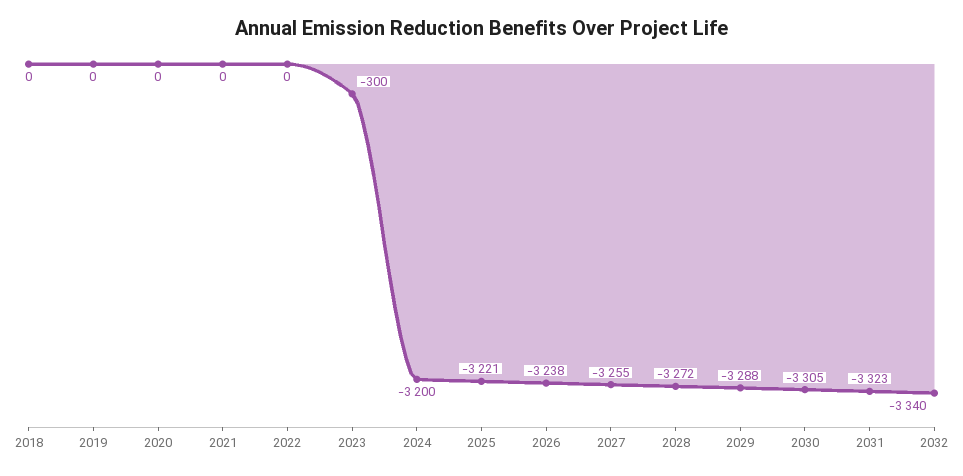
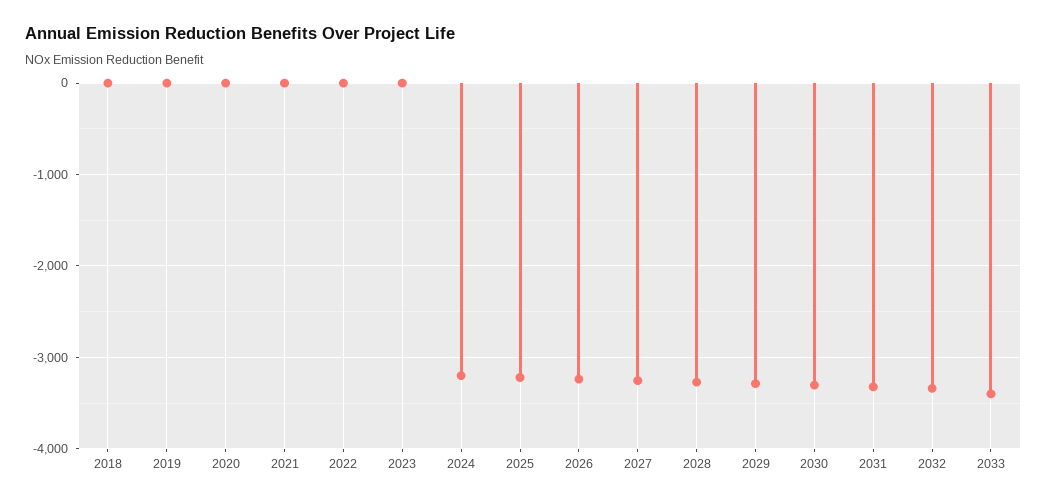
2023: -300 -> 0
2033: none -> -3400

